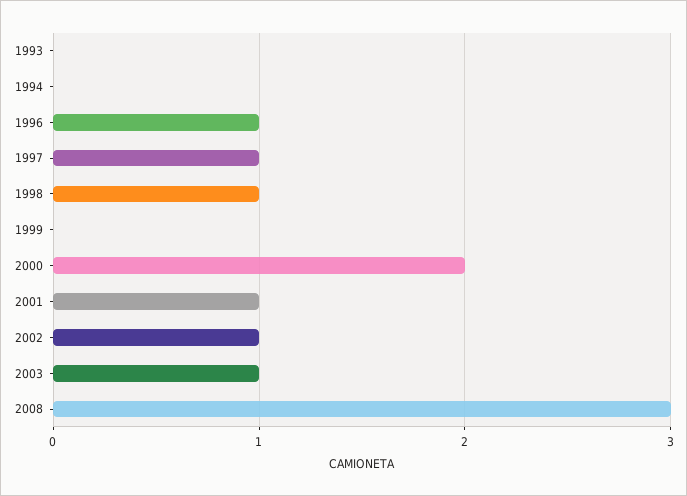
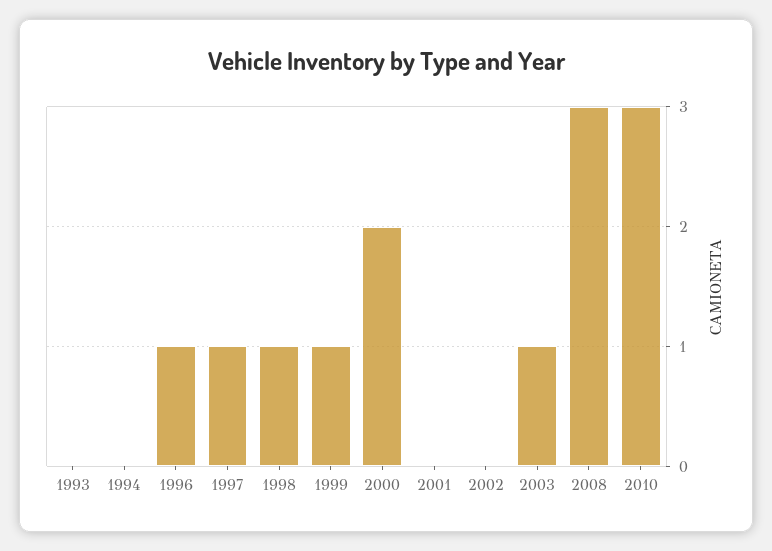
1999: 0 -> 1
2001: 1 -> 0
2002: 1 -> 0
2010: none -> 3

